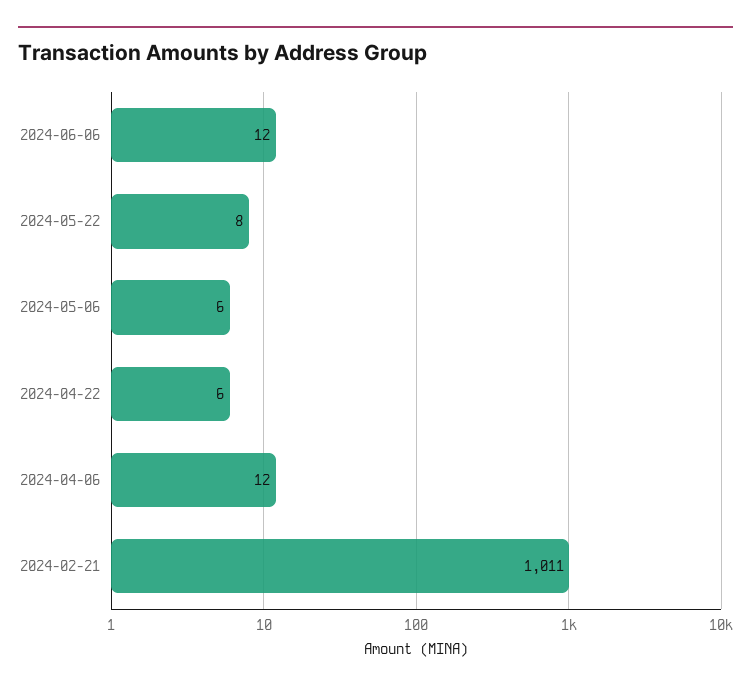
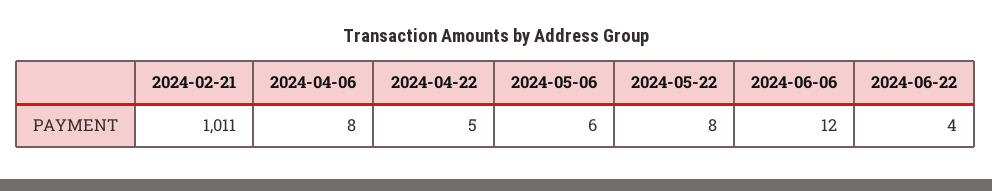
2024-04-22: 6 -> 5
2024-04-06: 12 -> 8
2024-06-22: none -> 4

